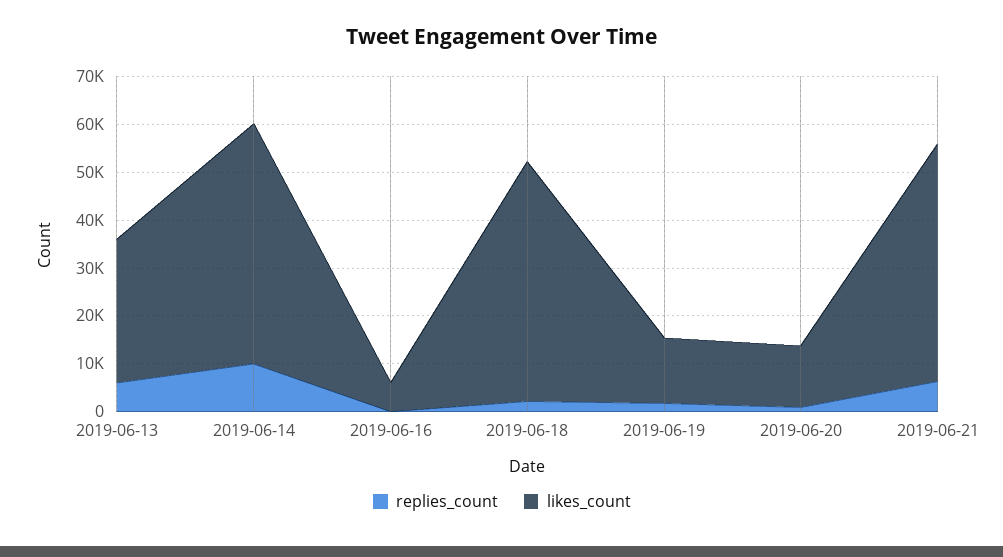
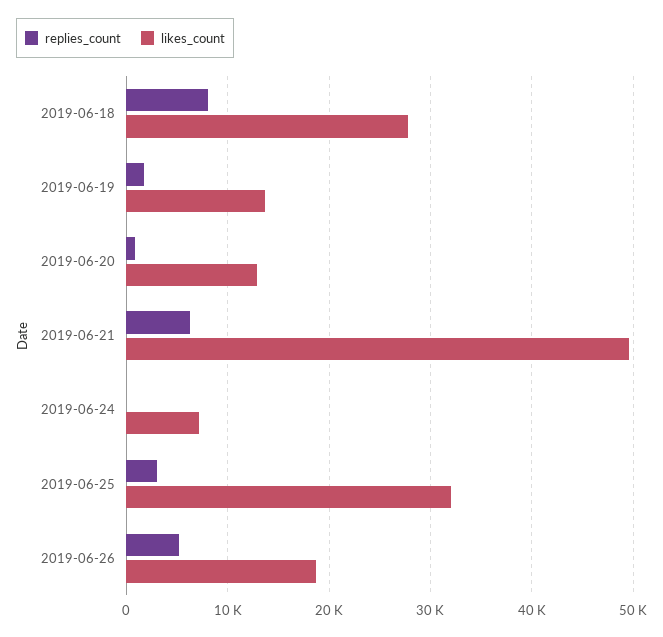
replies_count, 2019-06-13: 6000 -> none
likes_count, 2019-06-13: 30000 -> none
replies_count, 2019-06-14: 10000 -> none
likes_count, 2019-06-14: 50000 -> none
replies_count, 2019-06-16: 0 -> none
likes_count, 2019-06-16: 6000 -> none
replies_count, 2019-06-18: 2000 -> 8000
likes_count, 2019-06-18: 50000 -> 28000
replies_count, 2019-06-24: none -> 0
likes_count, 2019-06-24: none -> 7000
replies_count, 2019-06-25: none -> 3000
likes_count, 2019-06-25: none -> 32000
replies_count, 2019-06-26: none -> 5000
likes_count, 2019-06-26: none -> 19000

